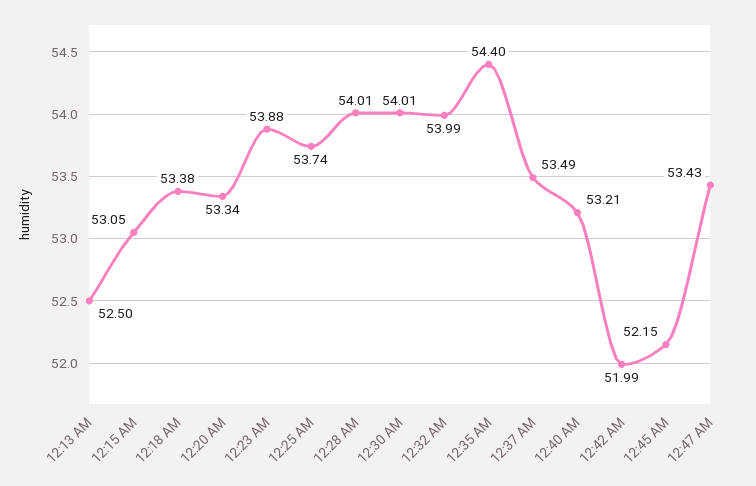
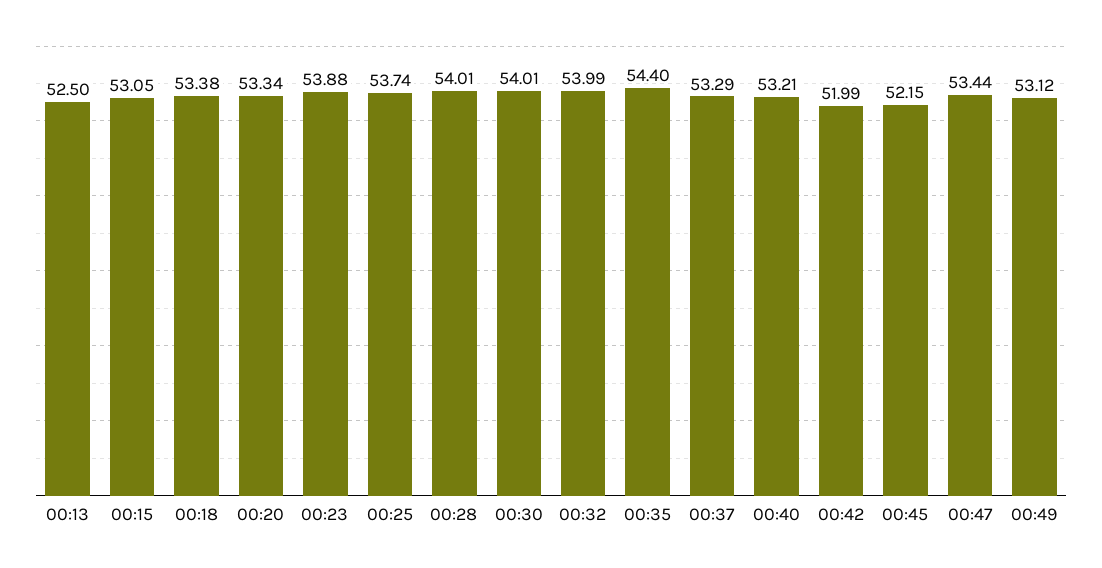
12:37 AM: 53.49 -> 53.29
12:47 AM: 53.43 -> 53.44
00:49: none -> 53.12

